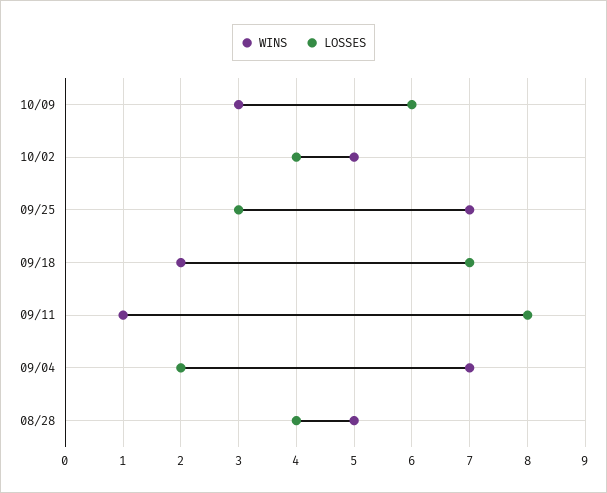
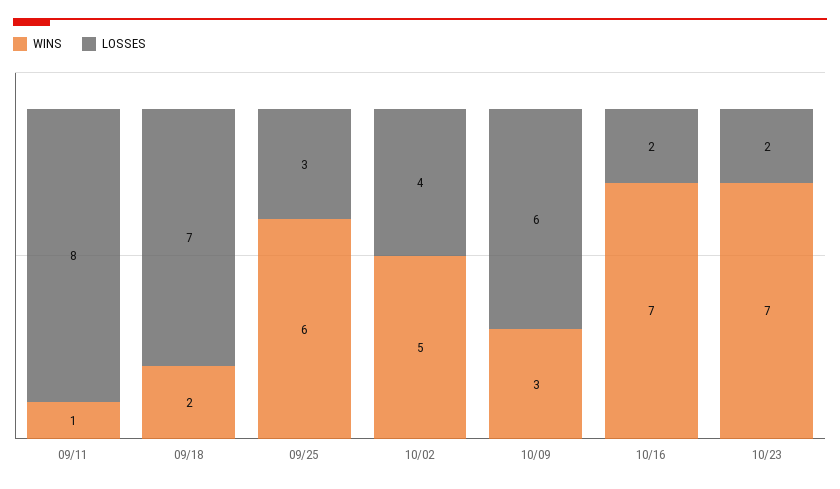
WINS, 09/25: 7 -> 6
WINS, 09/04: 7 -> none
LOSSES, 09/04: 2 -> none
WINS, 08/28: 5 -> none
LOSSES, 08/28: 4 -> none
WINS, 10/16: none -> 7
LOSSES, 10/16: none -> 2
WINS, 10/23: none -> 7
LOSSES, 10/23: none -> 2

